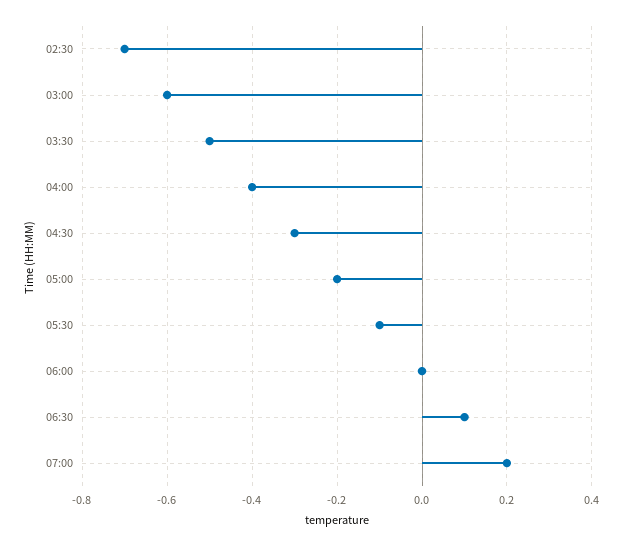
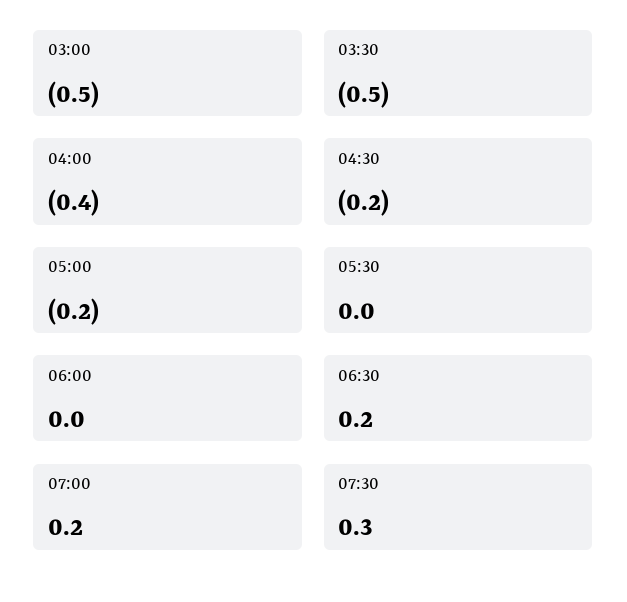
02:30: -0.7 -> none
03:00: -0.6 -> -0.5
04:30: -0.3 -> -0.2
05:30: -0.1 -> 0
06:30: 0.1 -> 0.2
07:30: none -> 0.3

